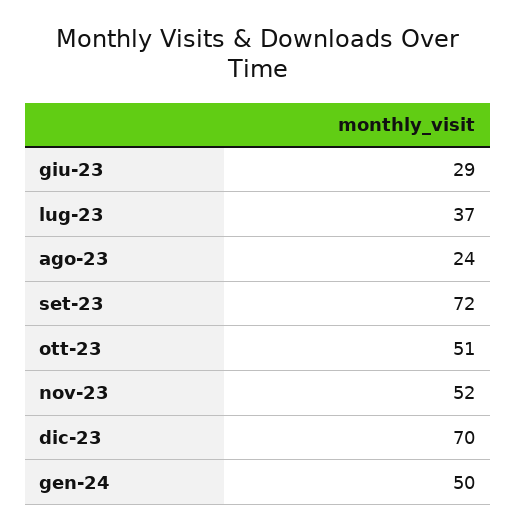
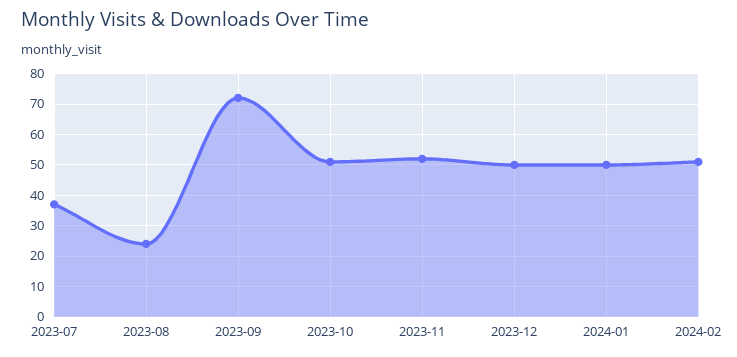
giu-23: 29 -> none
dic-23: 70 -> 50
2024-02: none -> 50

